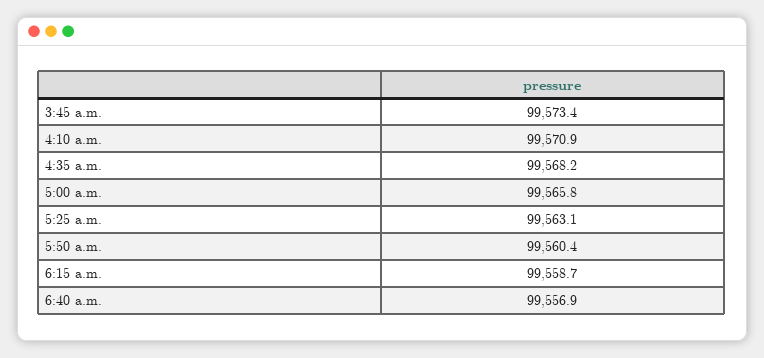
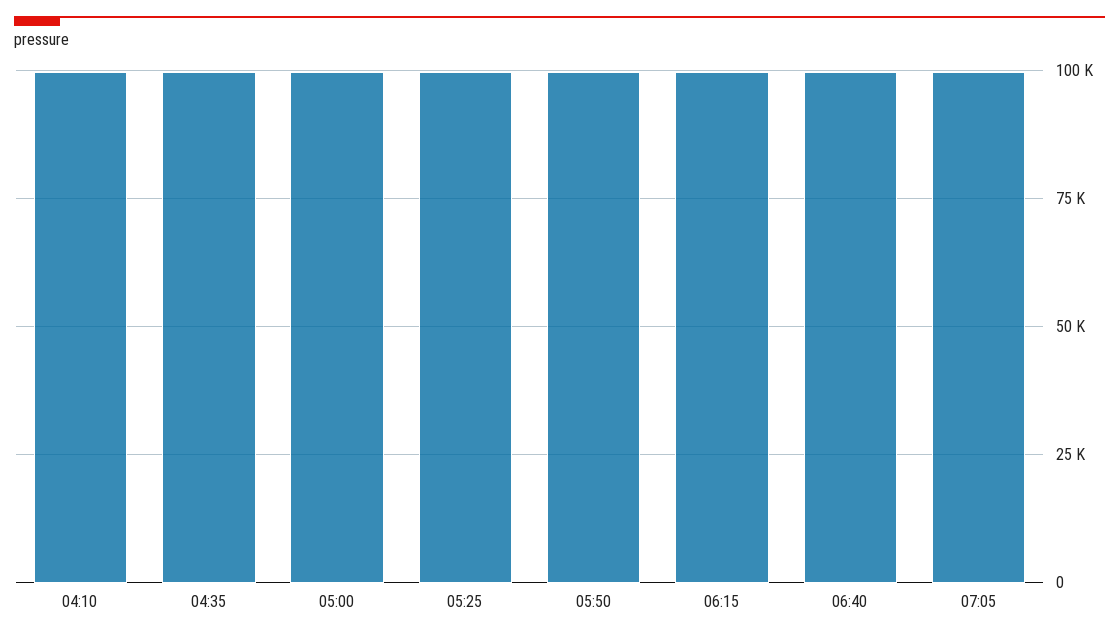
3:45 a.m.: 99573.4 -> none
07:05: none -> 100000

